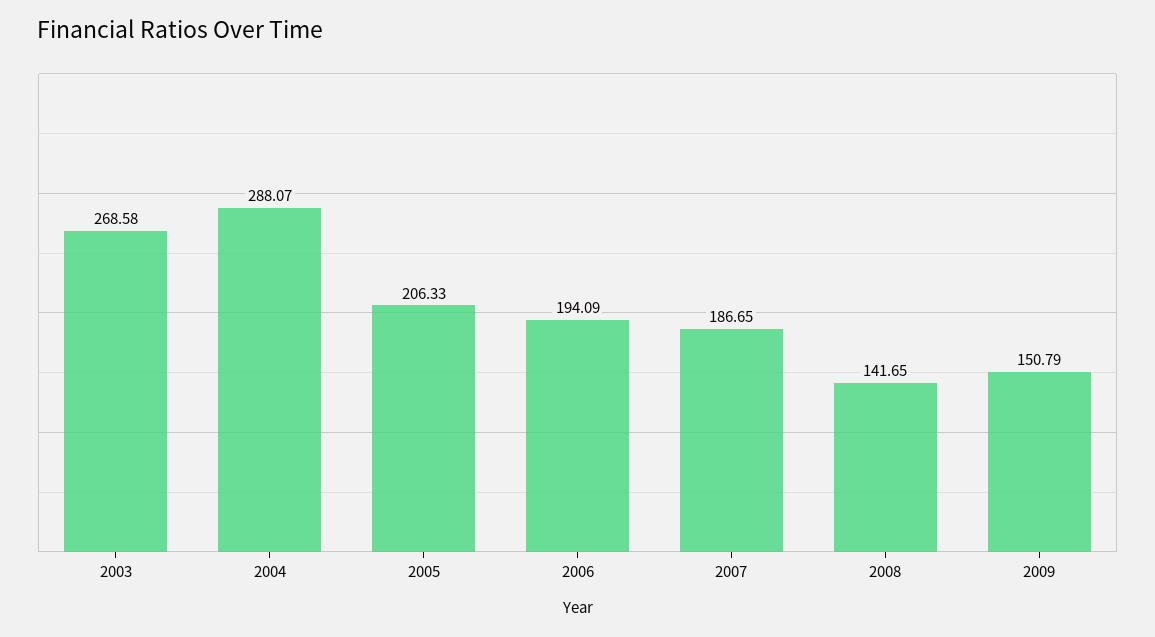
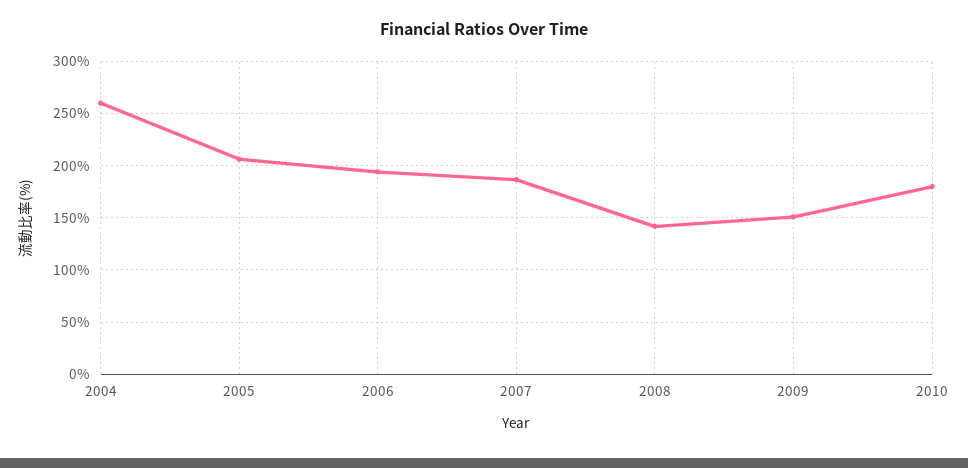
2003: 268.58 -> none
2004: 288.07 -> 260
2010: none -> 180

